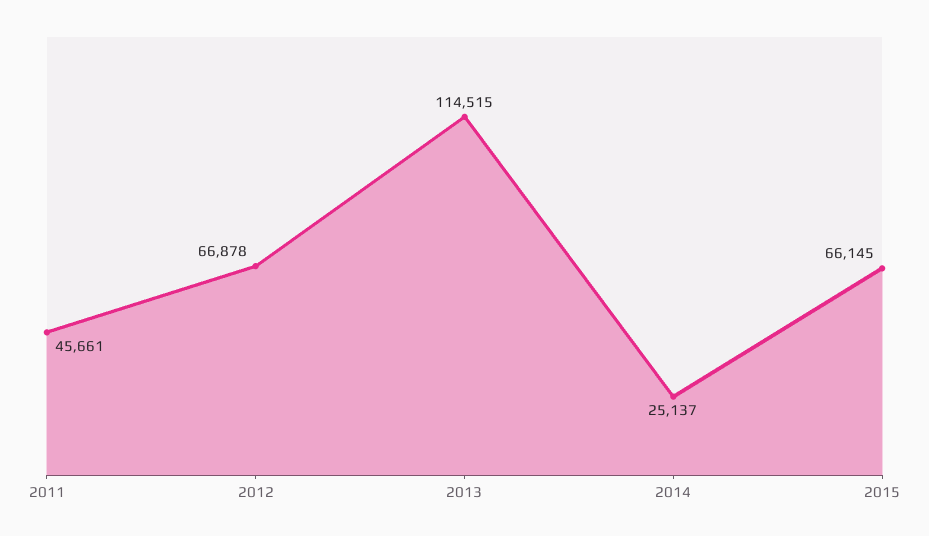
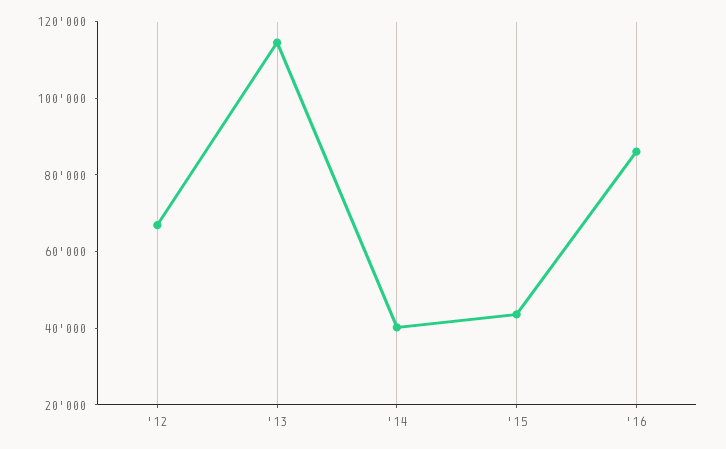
2011: 45661 -> none
2014: 25137 -> 40000
2015: 66145 -> 45000
'16: none -> 85000

